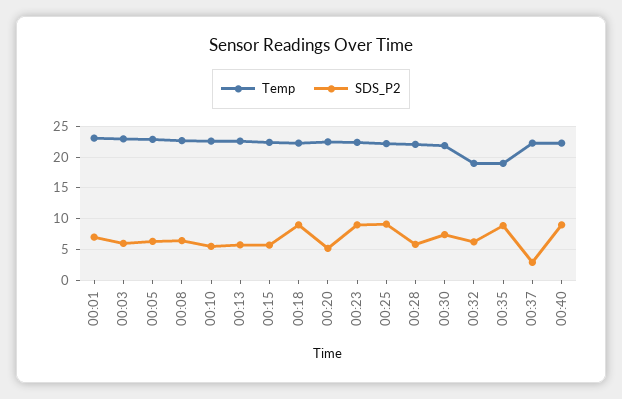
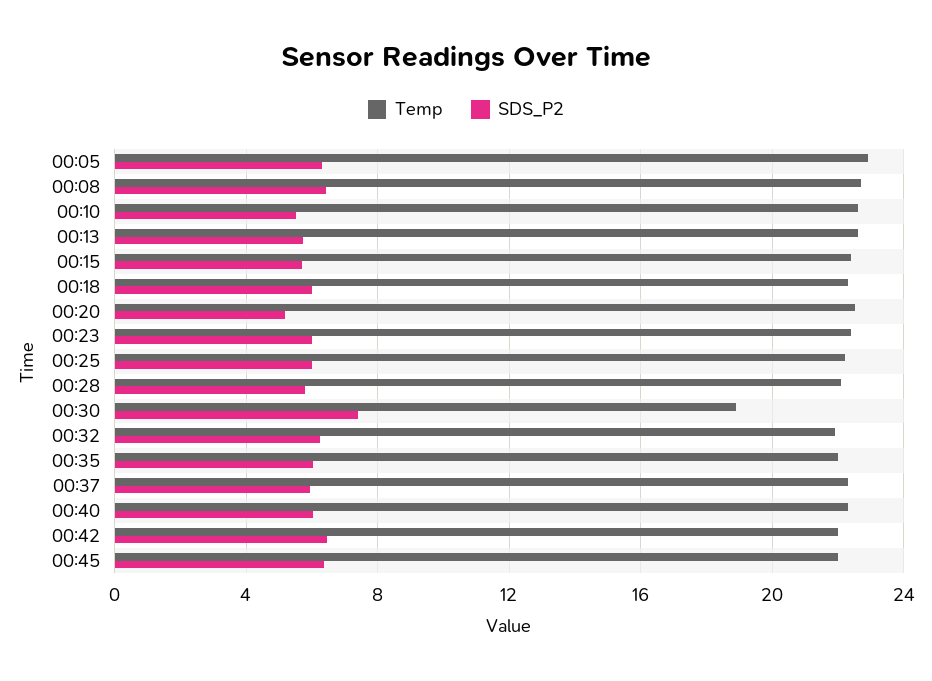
Temp, 00:01: 23 -> none
SDS_P2, 00:01: 7 -> none
Temp, 00:03: 23 -> none
SDS_P2, 00:03: 6 -> none
SDS_P2, 00:18: 9 -> 6
SDS_P2, 00:23: 9 -> 6
SDS_P2, 00:25: 9 -> 6
Temp, 00:30: 22 -> 19
Temp, 00:32: 19 -> 22
Temp, 00:35: 19 -> 22
SDS_P2, 00:35: 9 -> 6
SDS_P2, 00:37: 3 -> 6
SDS_P2, 00:40: 9 -> 6
Temp, 00:42: none -> 22
SDS_P2, 00:42: none -> 6.5
Temp, 00:45: none -> 22
SDS_P2, 00:45: none -> 6.5

